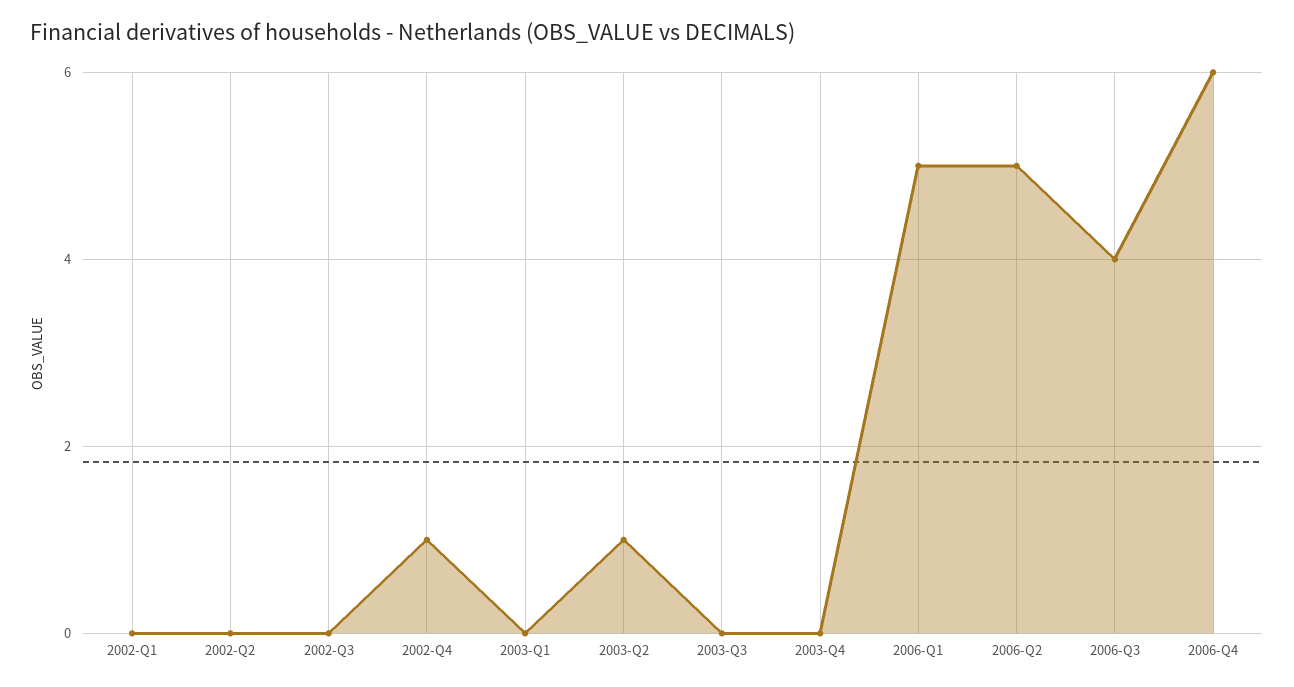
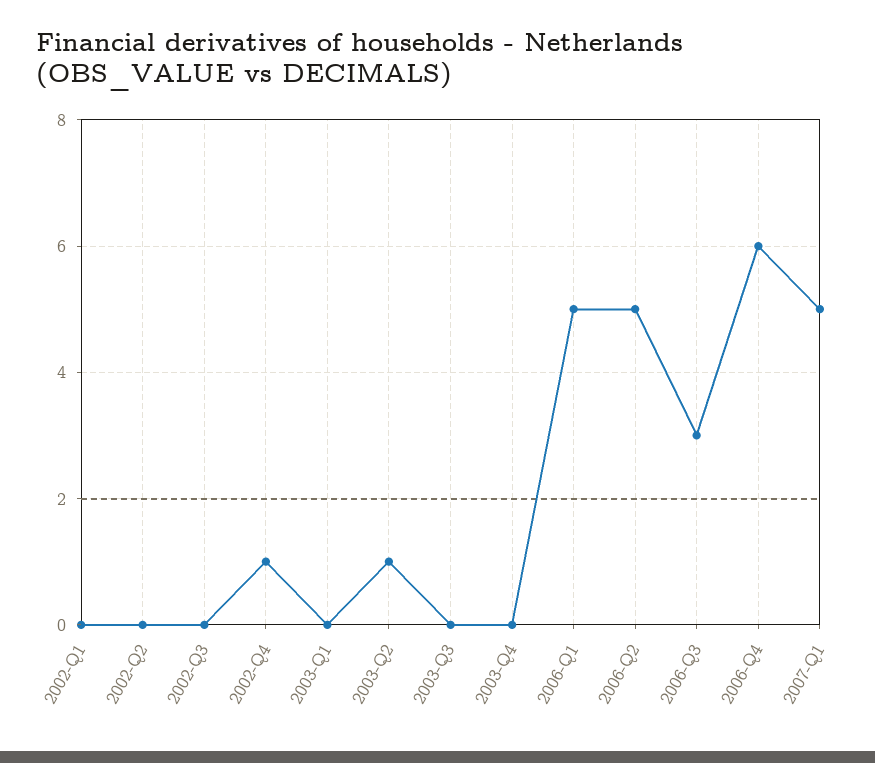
2006-Q3: 4 -> 3
2007-Q1: none -> 5

